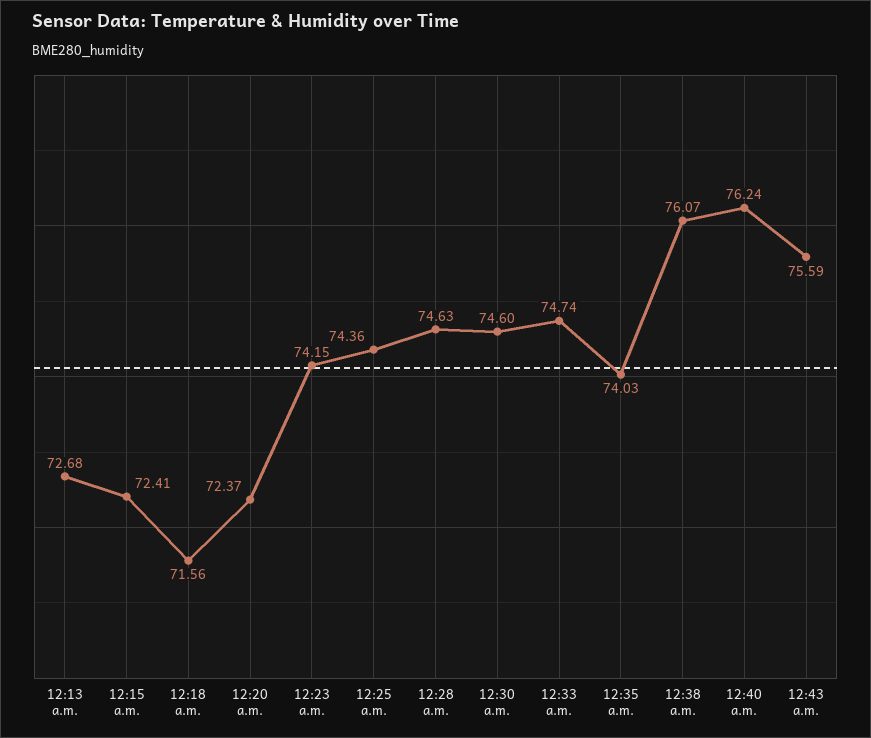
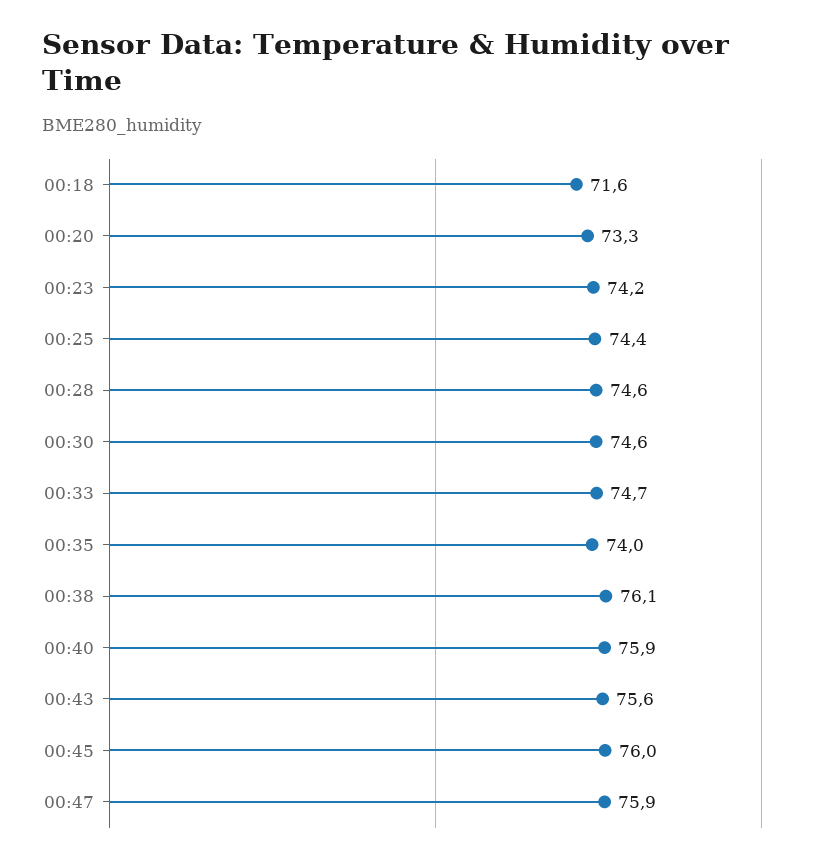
12:13 a.m.: 72.68 -> none
12:15 a.m.: 72.41 -> none
12:20 a.m.: 72.37 -> 73.3
12:40 a.m.: 76.24 -> 75.9
00:45: none -> 76
00:47: none -> 75.9

